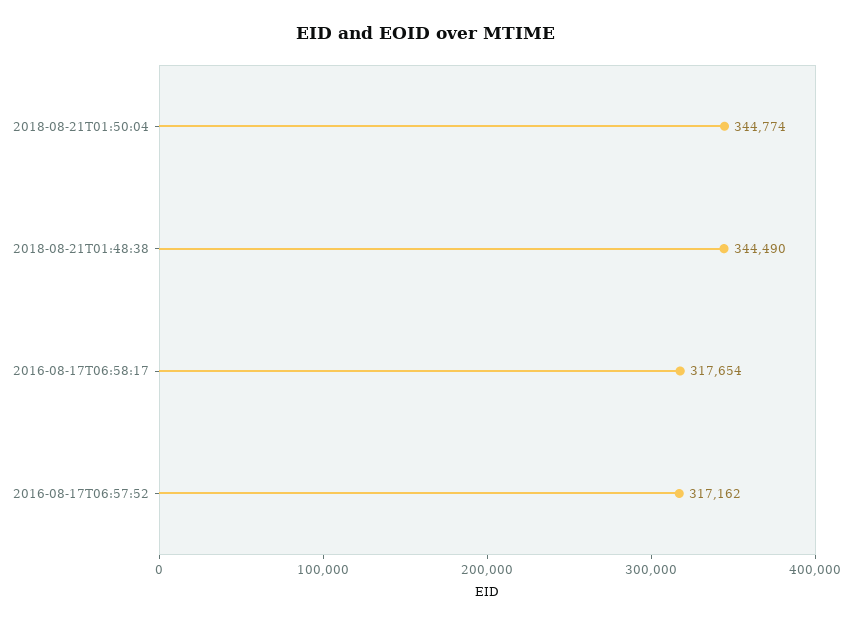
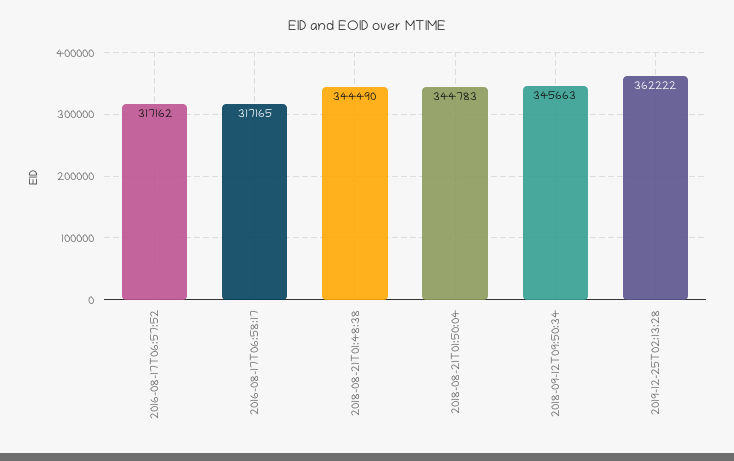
2018-08-21T01:50:04: 344774 -> 344783
2016-08-17T06:58:17: 317654 -> 317165
2018-09-12T09:50:34: none -> 345663
2019-12-25T02:13:28: none -> 362222

